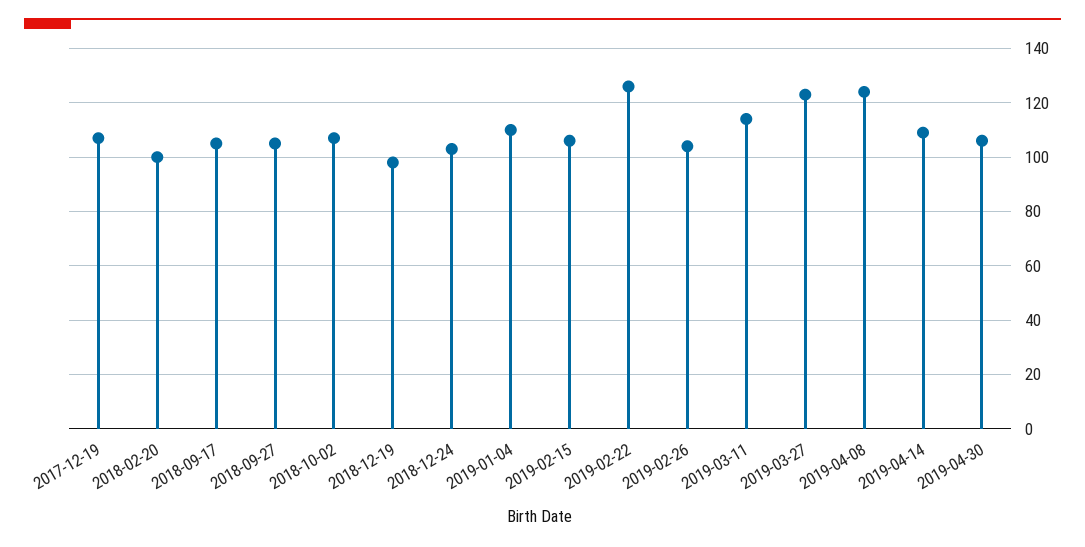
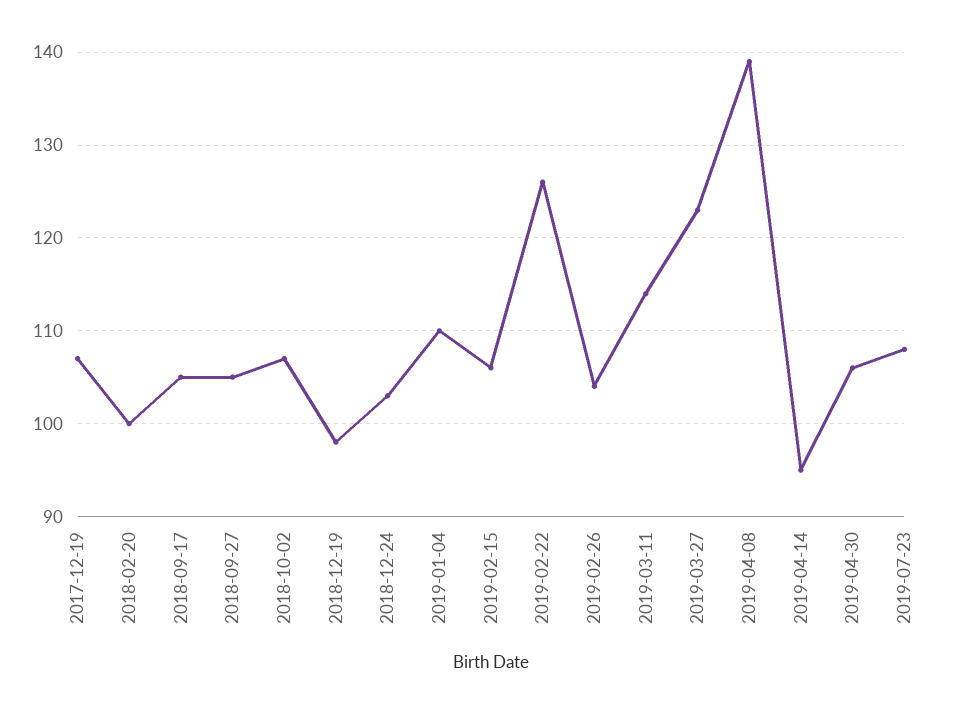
2019-04-08: 125 -> 139
2019-04-14: 110 -> 95
2019-07-23: none -> 108

